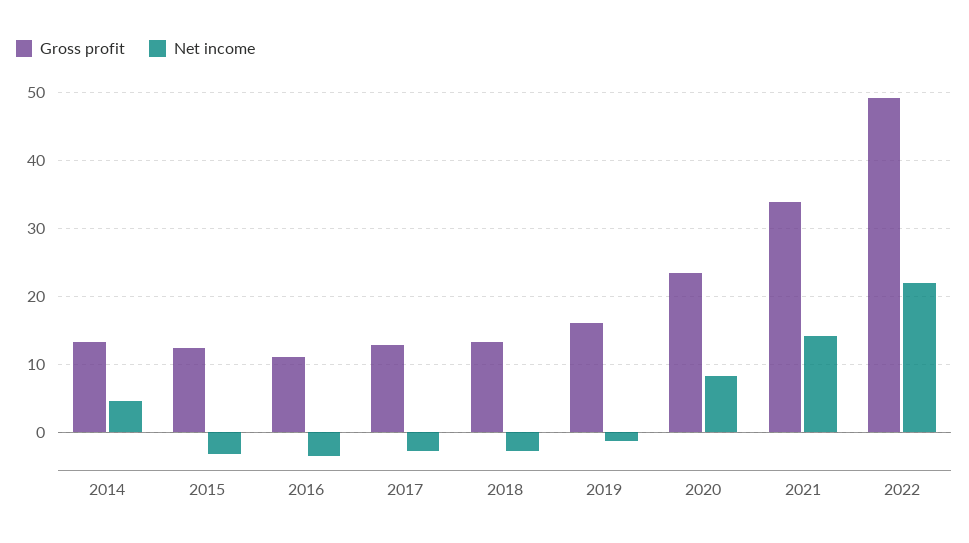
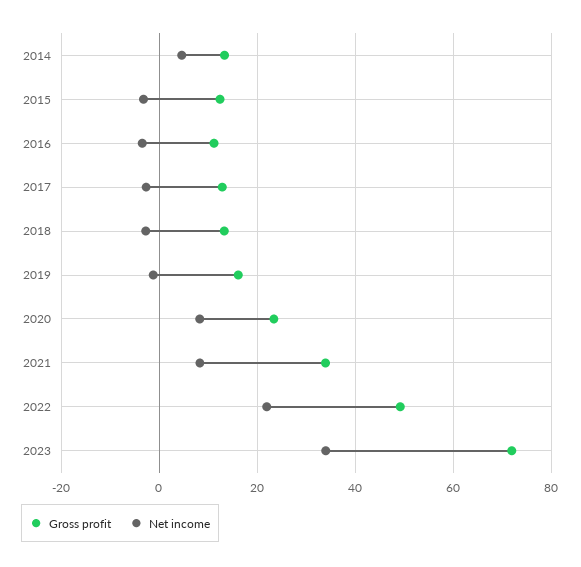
Net income, 2021: 14 -> 8
Gross profit, 2023: none -> 72
Net income, 2023: none -> 34

